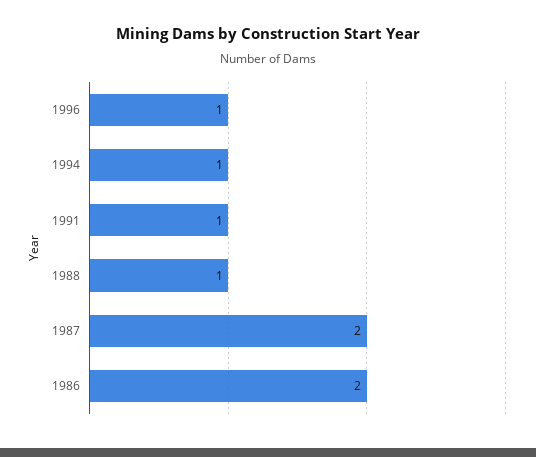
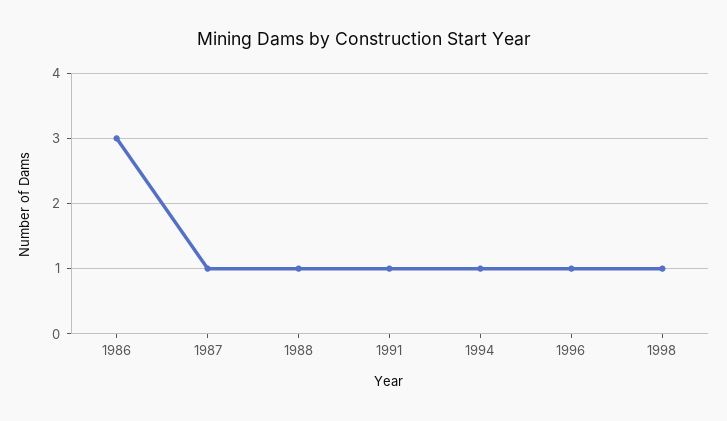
1987: 2 -> 1
1986: 2 -> 3
1998: none -> 1

